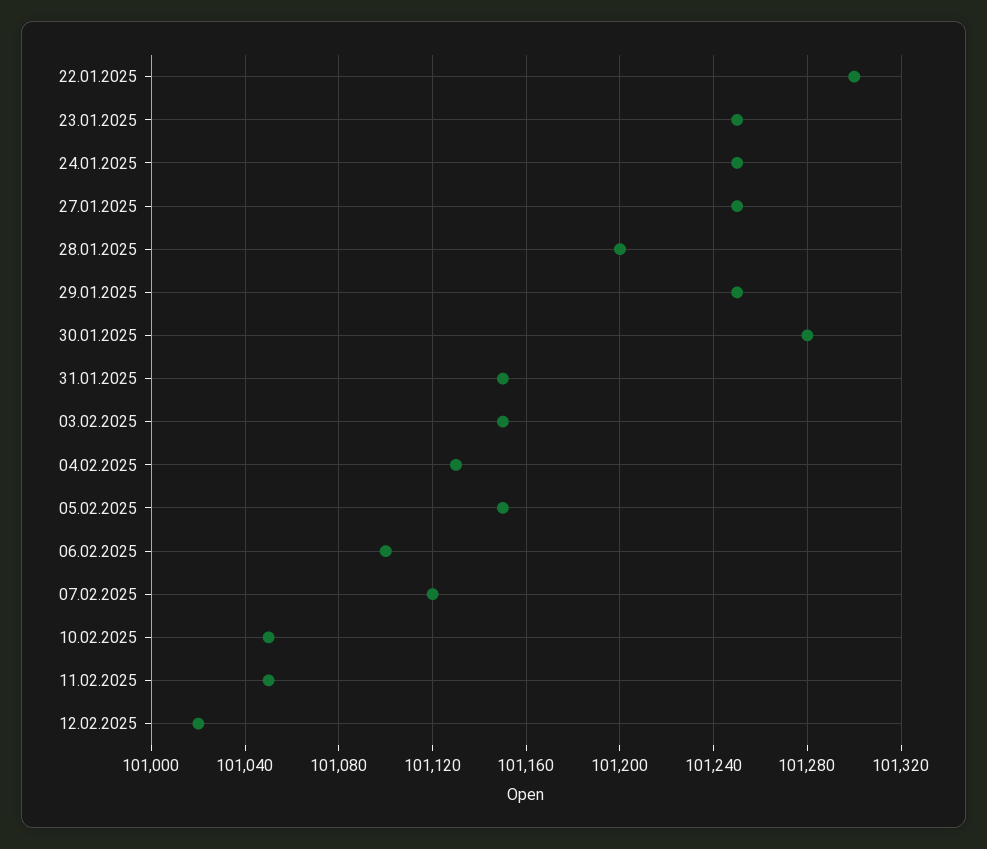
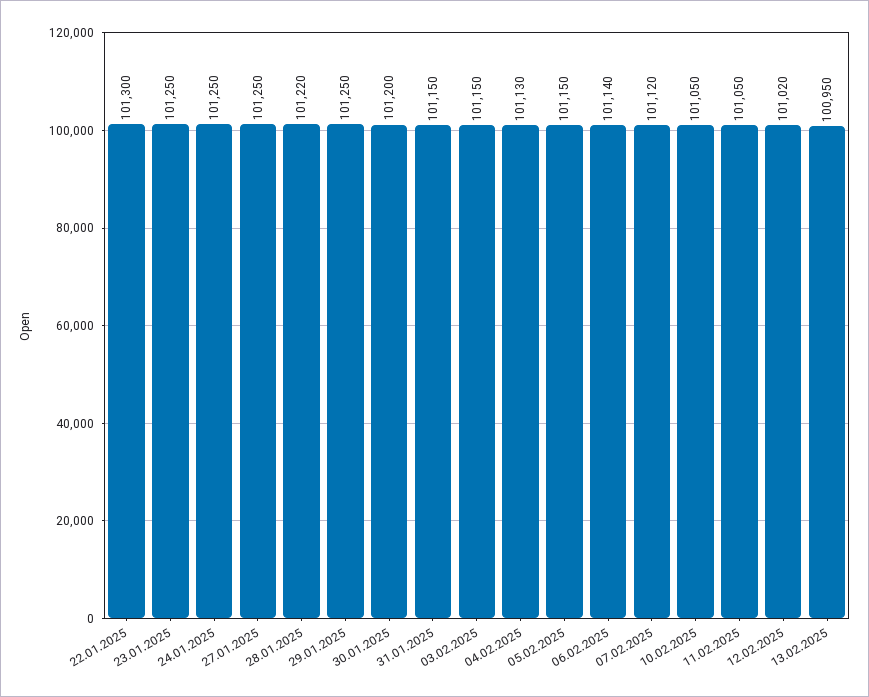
28.01.2025: 101200 -> 101220
30.01.2025: 101280 -> 101200
06.02.2025: 101100 -> 101140
13.02.2025: none -> 100950

